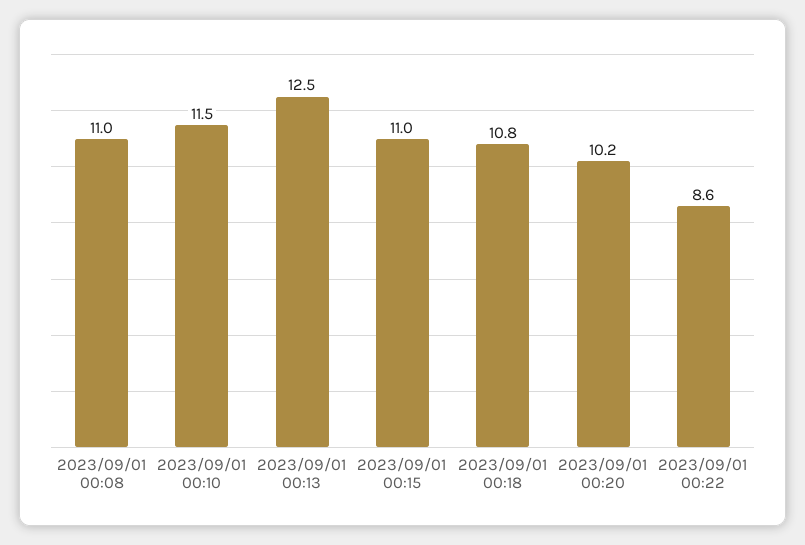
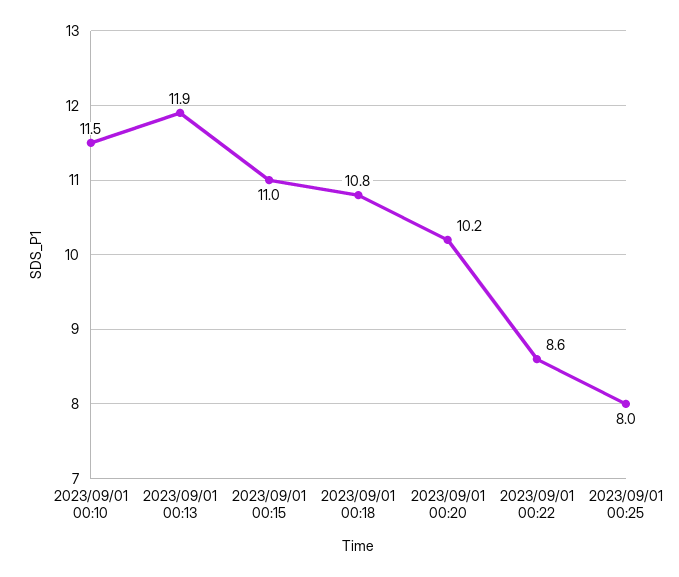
2023/09/01 00:08: 11 -> none
2023/09/01 00:13: 12.5 -> 11.9
2023/09/01 00:25: none -> 8

